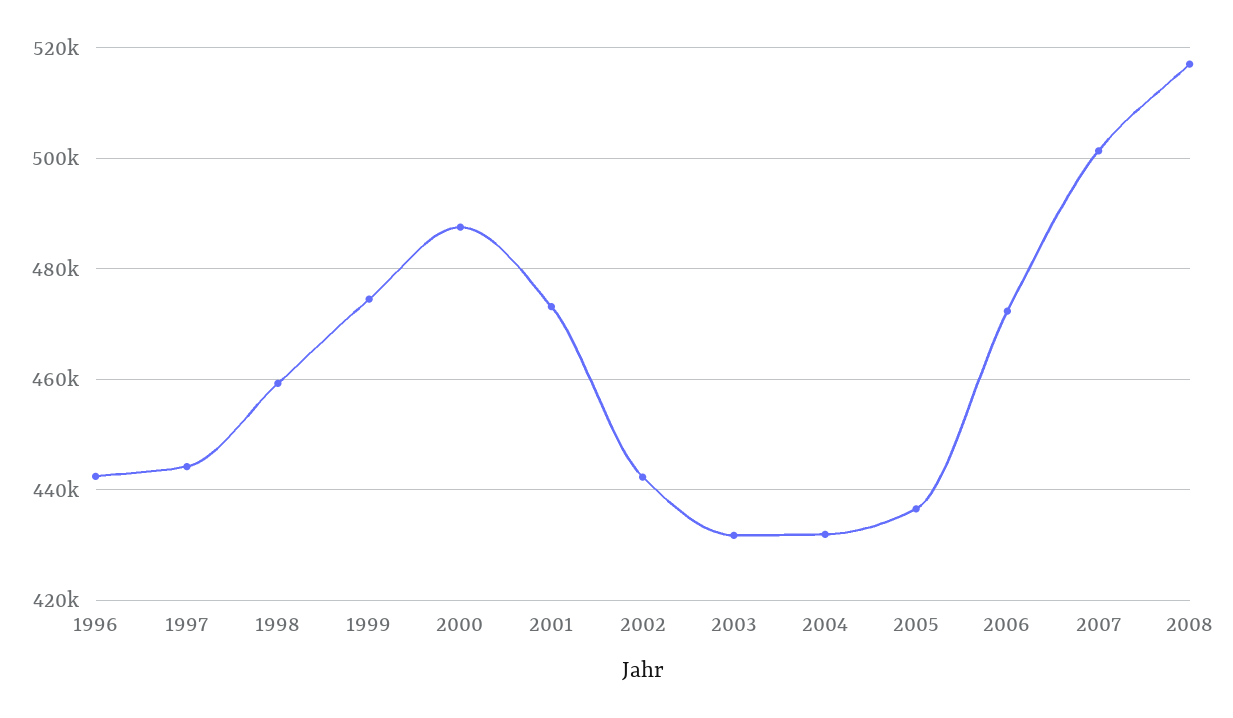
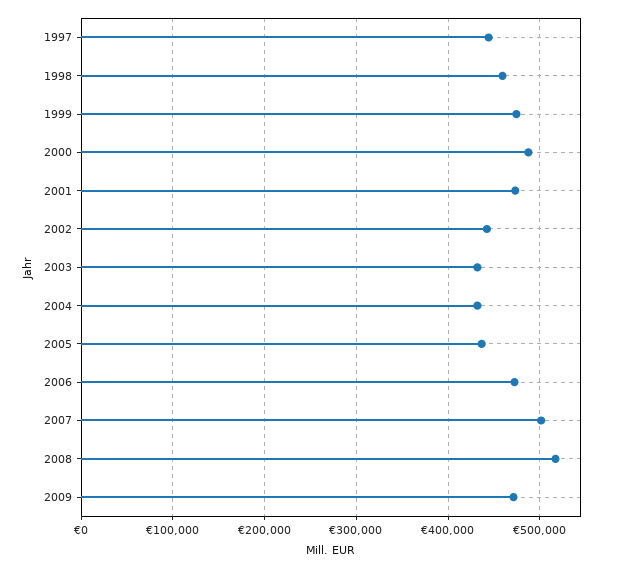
1996: 442000 -> none
2009: none -> 470000

